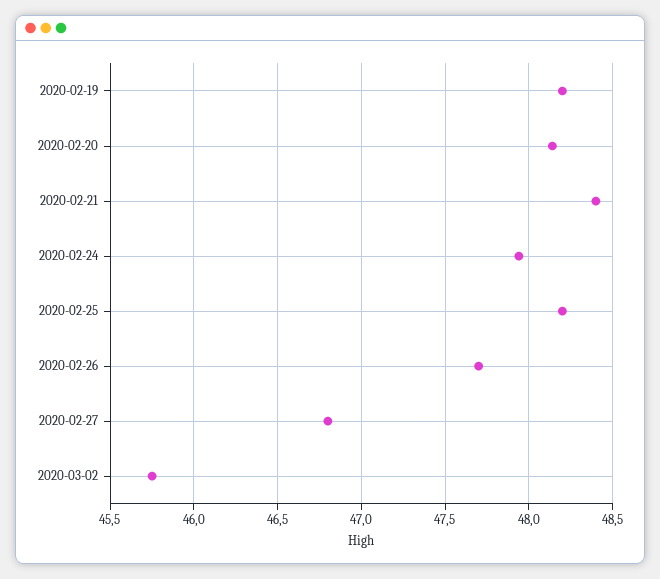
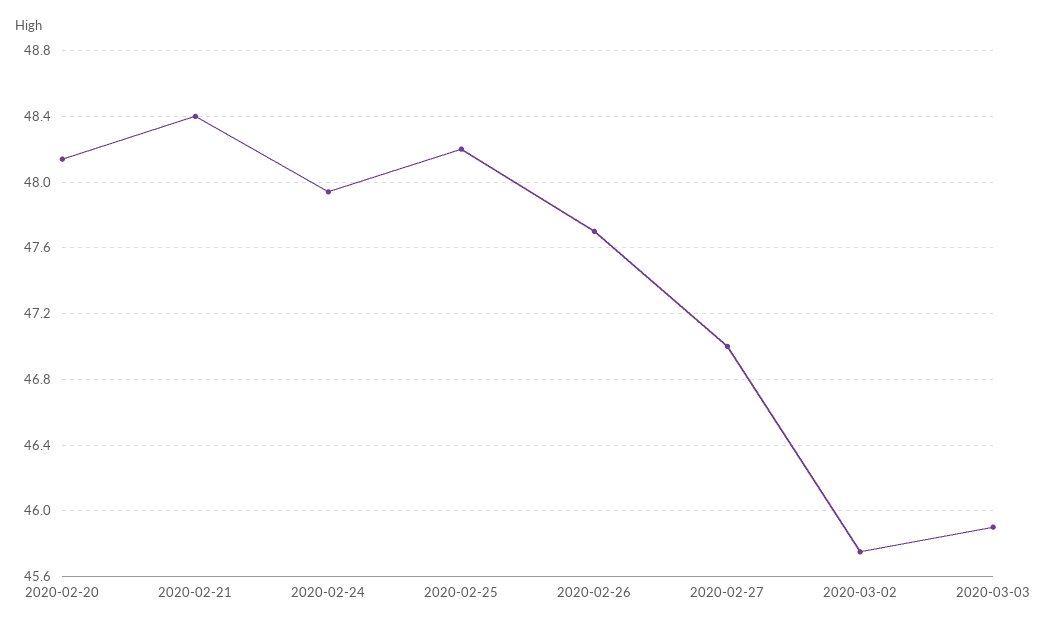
2020-02-19: 48.2 -> none
2020-02-27: 46.8 -> 47
2020-03-03: none -> 45.9

